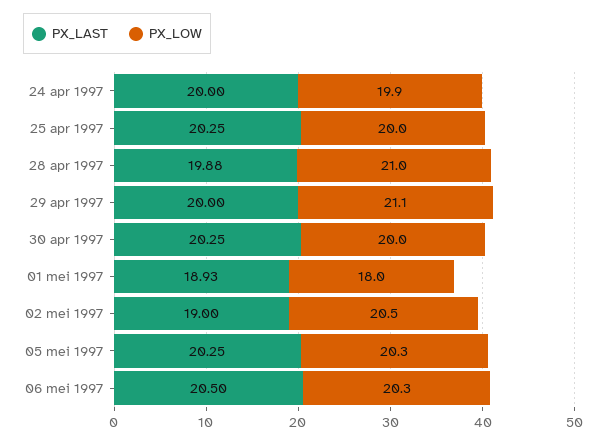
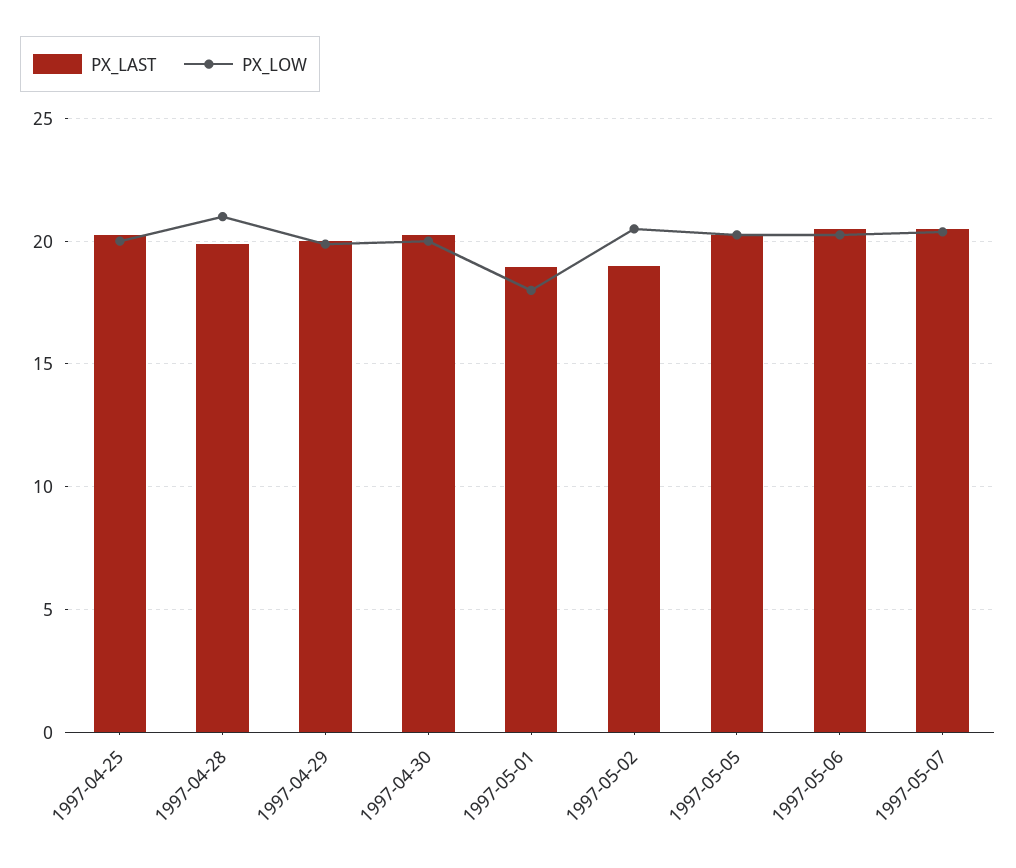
PX_LAST, 24 apr 1997: 20 -> none
PX_LOW, 24 apr 1997: 19.9 -> none
PX_LOW, 29 apr 1997: 21.1 -> 20
PX_LAST, 1997-05-07: none -> 20.5
PX_LOW, 1997-05-07: none -> 20.5

